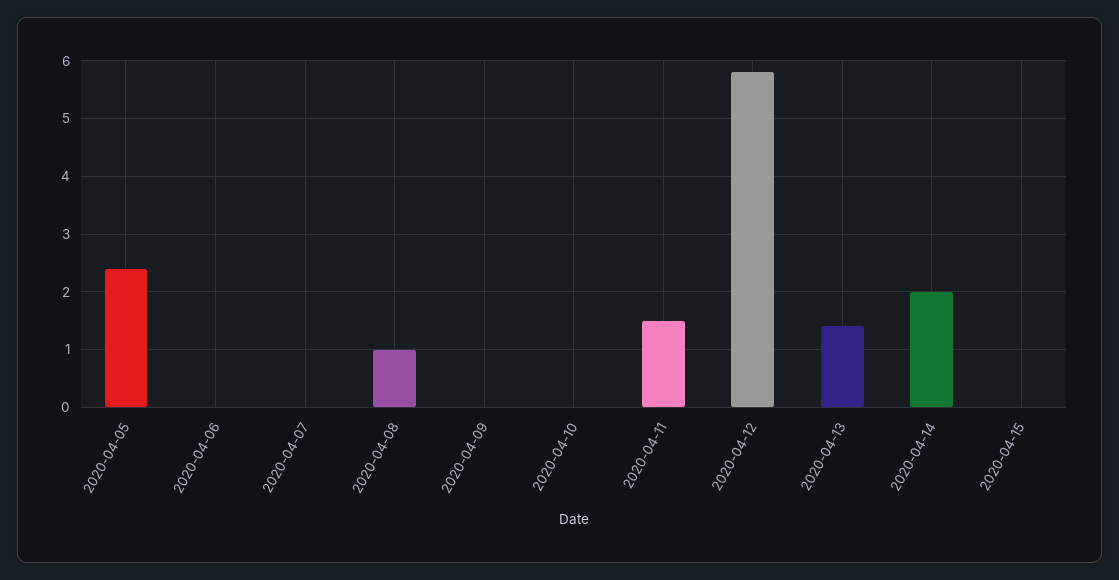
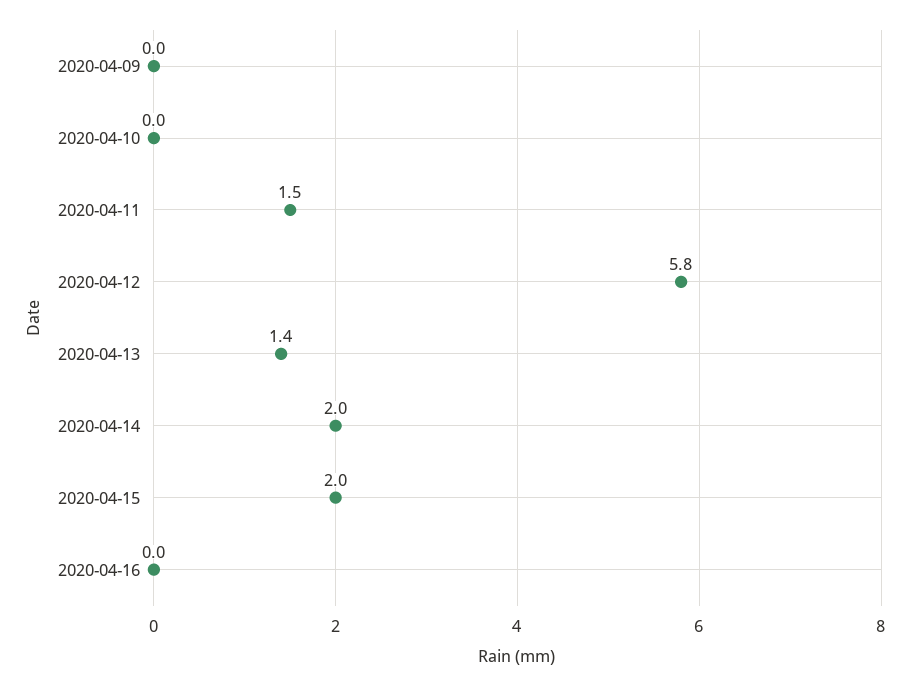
2020-04-05: 2.5 -> none
2020-04-06: 0 -> none
2020-04-07: 0 -> none
2020-04-08: 1 -> none
2020-04-15: 0 -> 2
2020-04-16: none -> 0

